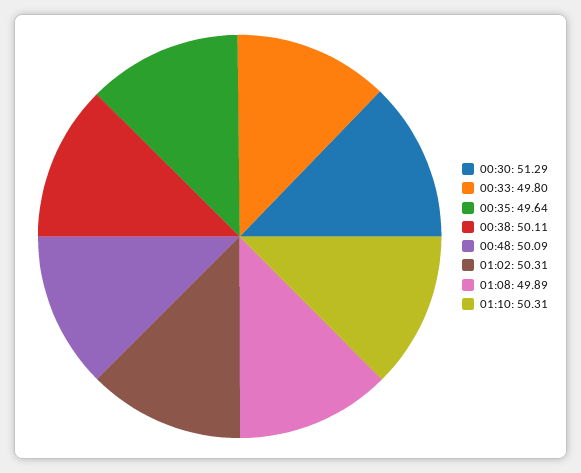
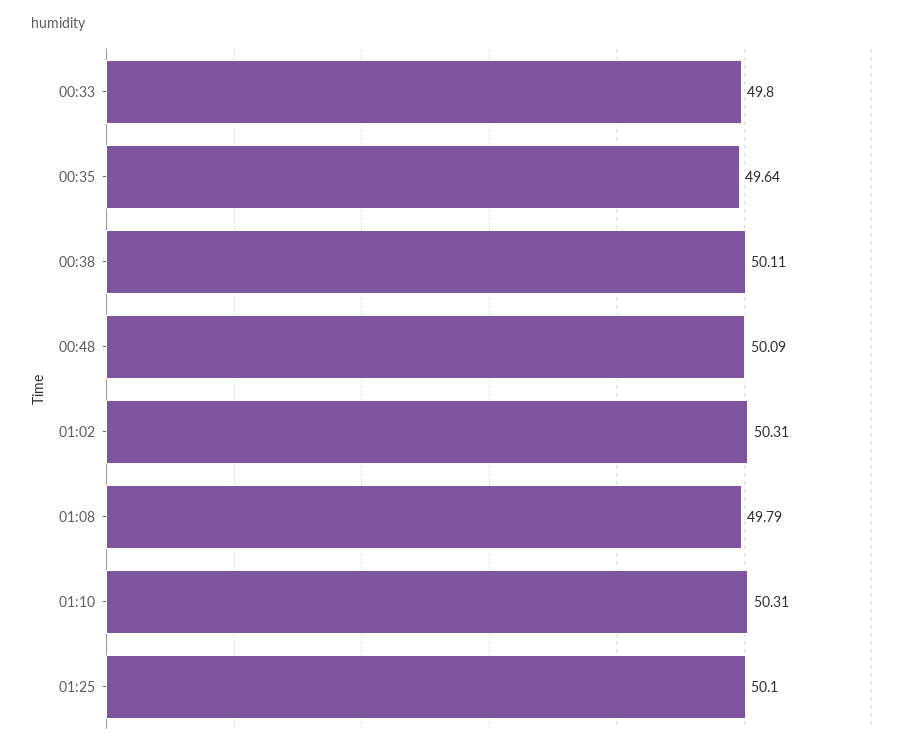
00:30: 51.29 -> none
01:08: 49.89 -> 49.79
01:25: none -> 50.1

